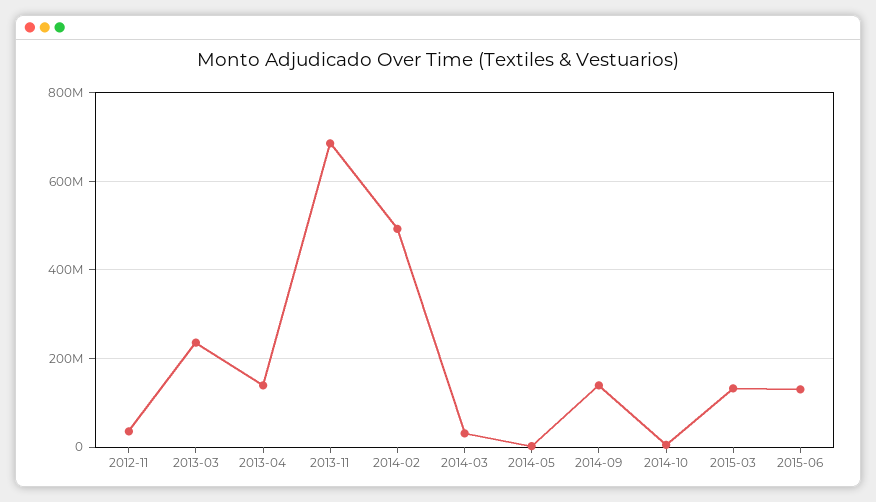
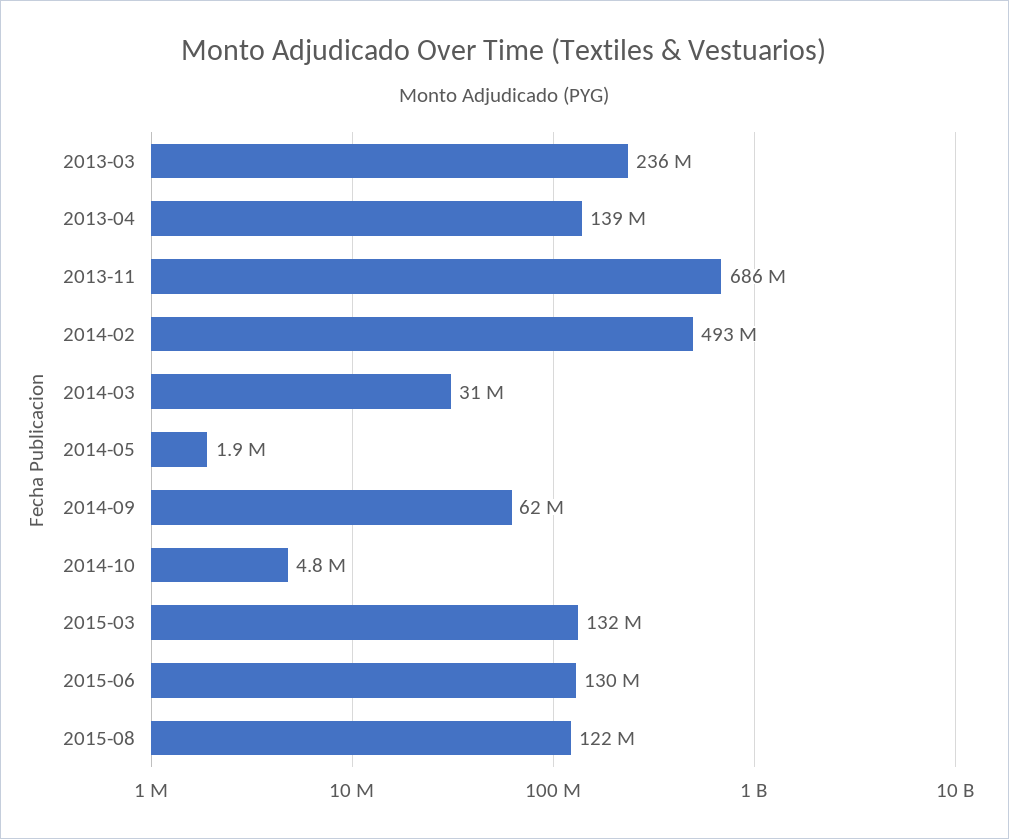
2012-11: 40000000 -> none
2014-09: 140000000 -> 62000000
2015-08: none -> 122000000

